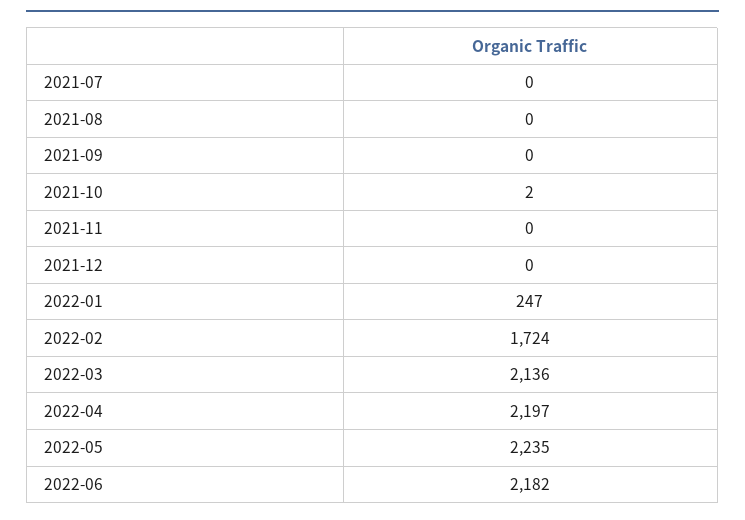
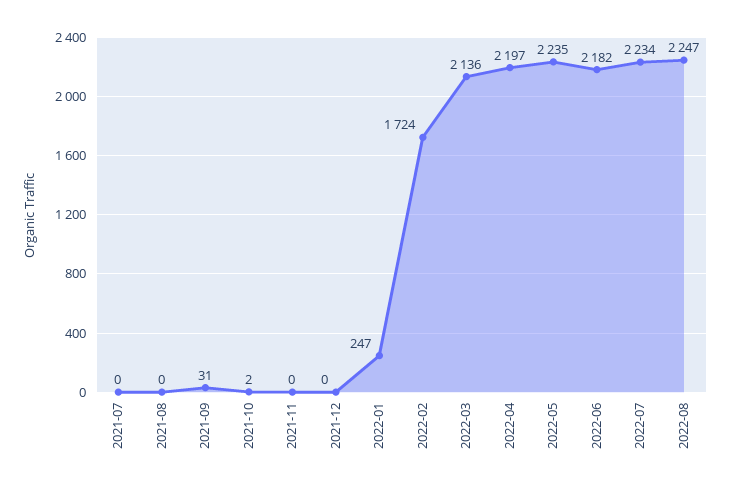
2021-09: 0 -> 31
2022-07: none -> 2234
2022-08: none -> 2247

